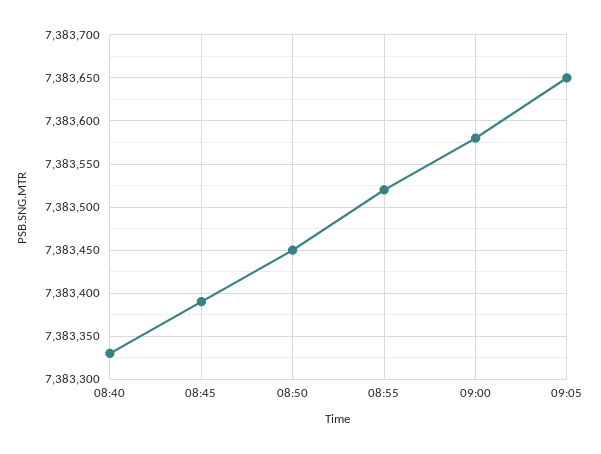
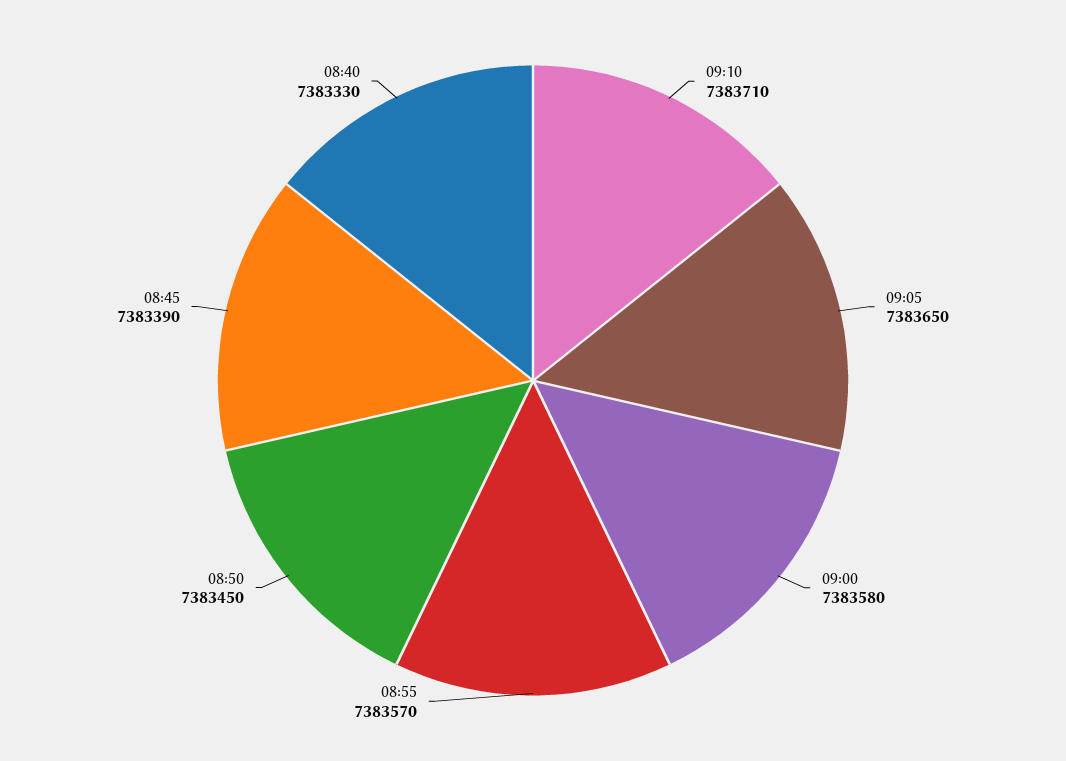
08:55: 7383520 -> 7383570
09:10: none -> 7383710

